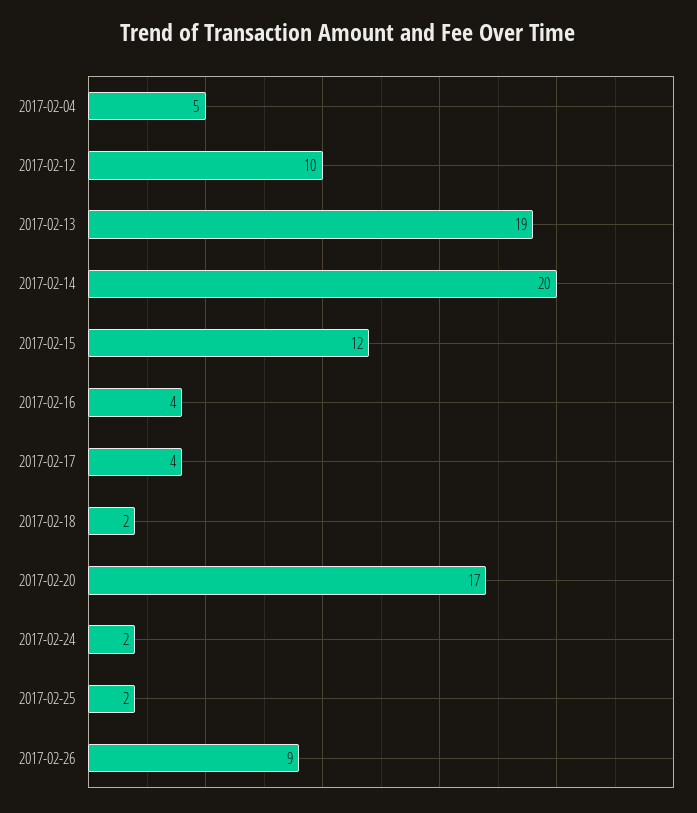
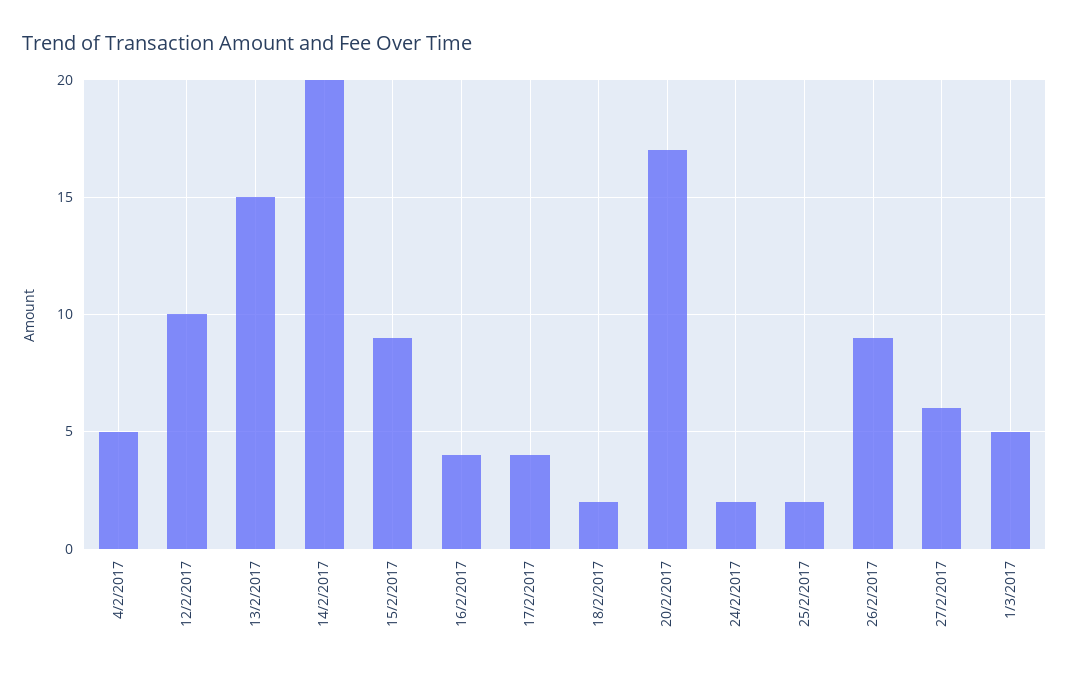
2017-02-13: 19 -> 15
2017-02-15: 12 -> 9
27/2/2017: none -> 6
1/3/2017: none -> 5

